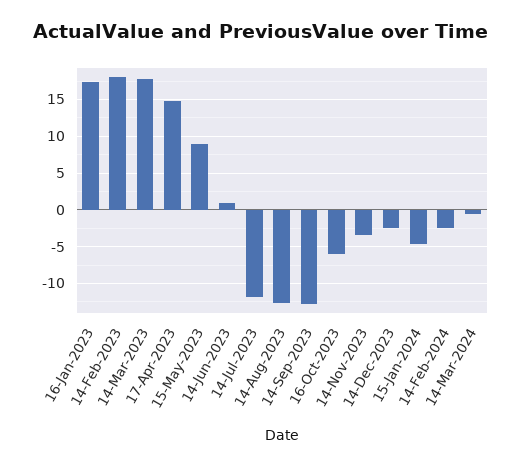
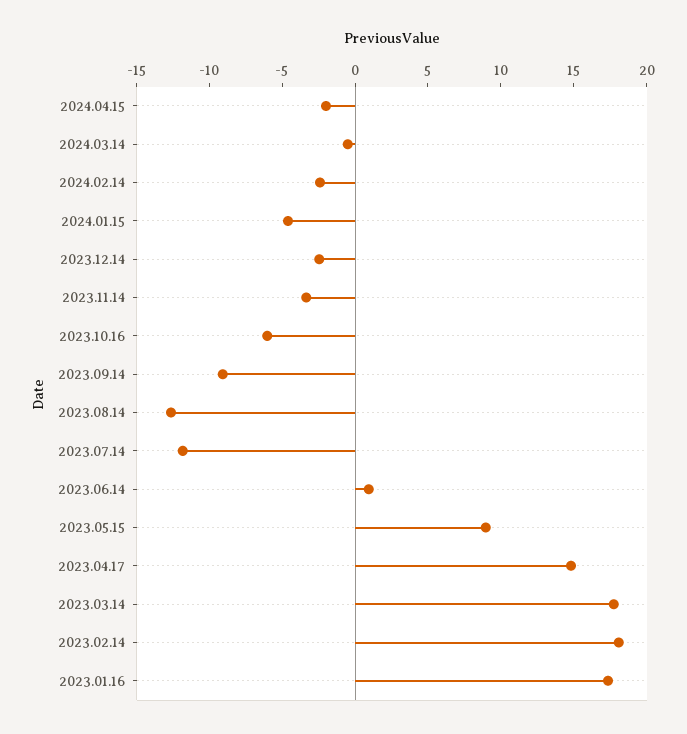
14-Sep-2023: -13 -> -9
2024.04.15: none -> -2

